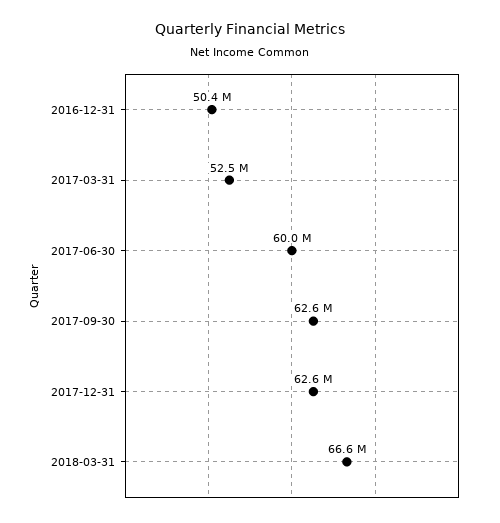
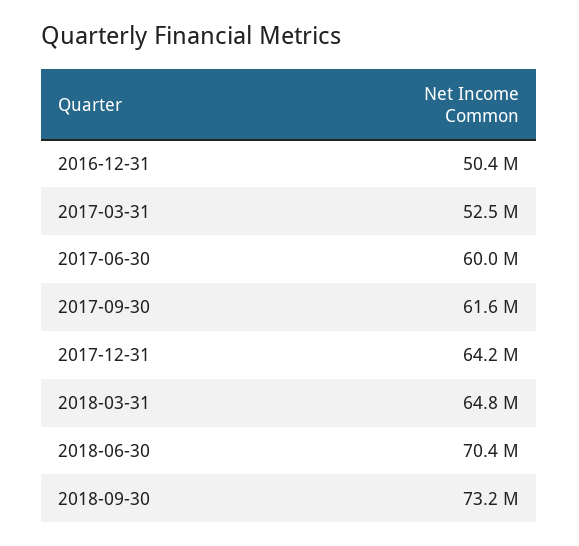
2017-09-30: 62600000 -> 61600000
2017-12-31: 62600000 -> 64200000
2018-03-31: 66600000 -> 64800000
2018-06-30: none -> 70400000
2018-09-30: none -> 73200000

